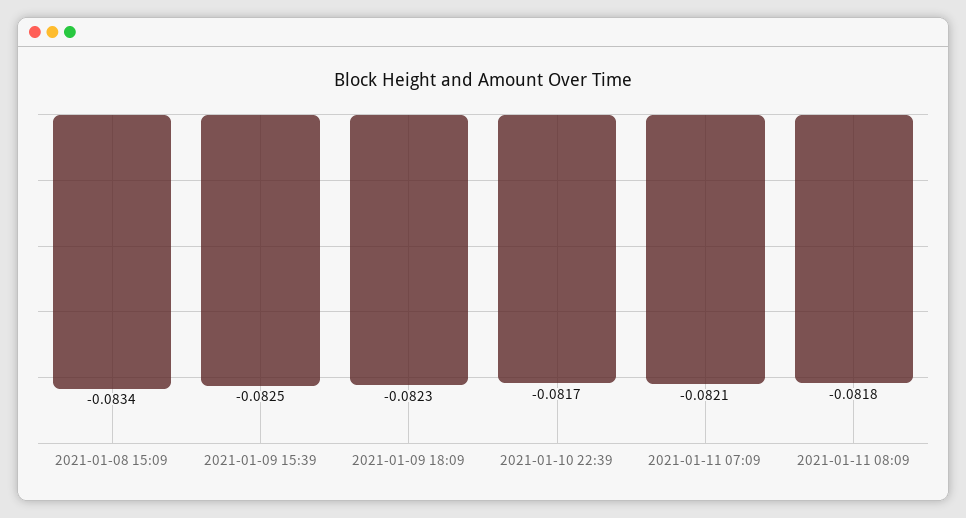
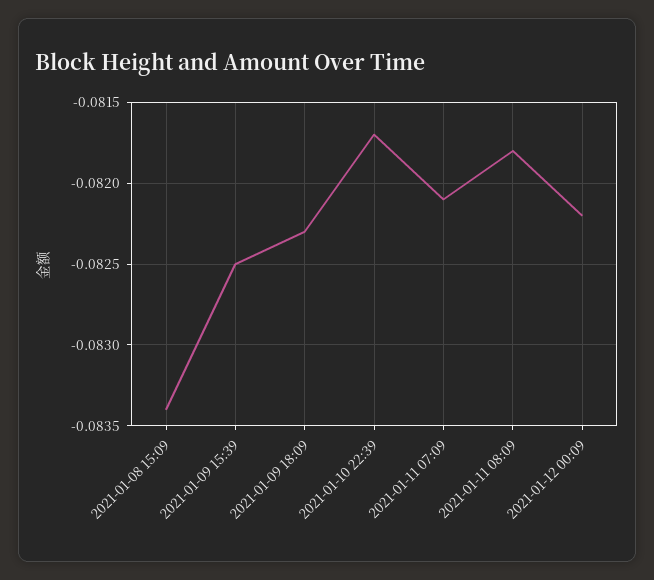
2021-01-12 00:09: none -> -0.0822

